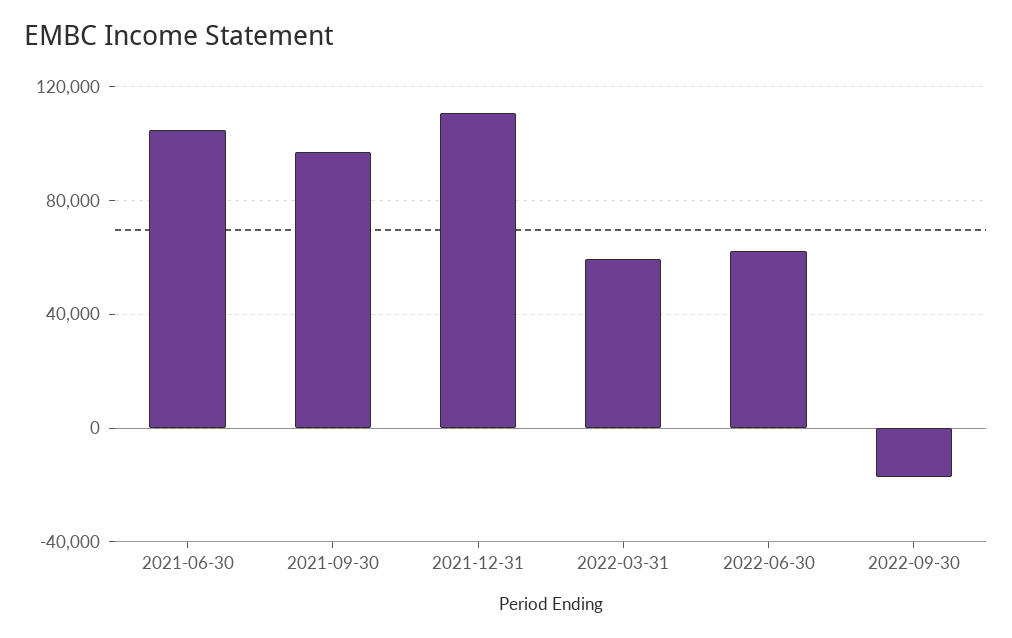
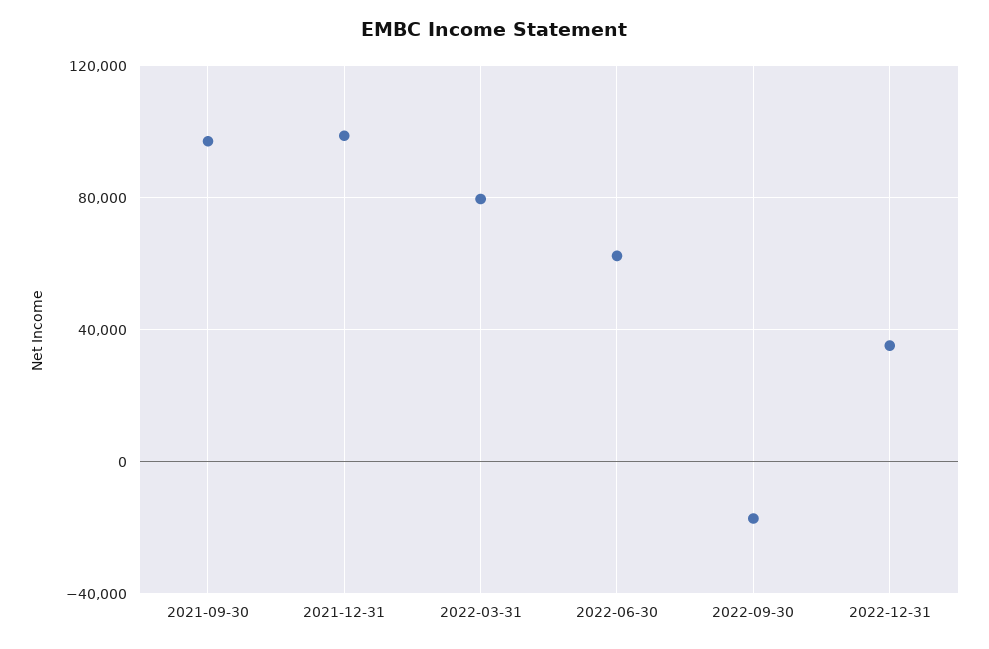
2021-06-30: 105000 -> none
2021-12-31: 110000 -> 100000
2022-03-31: 60000 -> 80000
2022-12-31: none -> 35000

